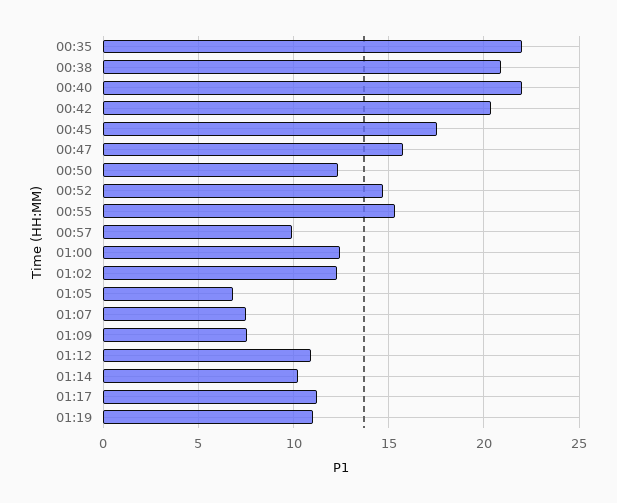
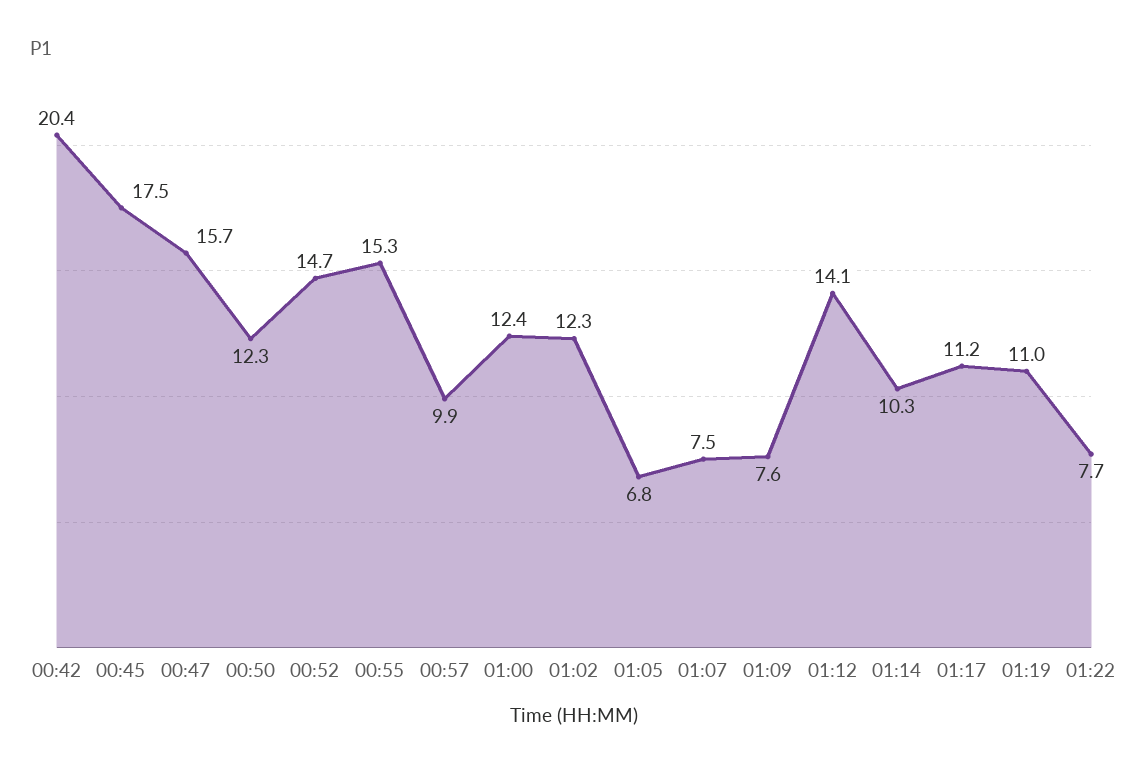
00:35: 22 -> none
00:38: 21 -> none
00:40: 22 -> none
01:12: 11 -> 14.1
01:22: none -> 7.7

